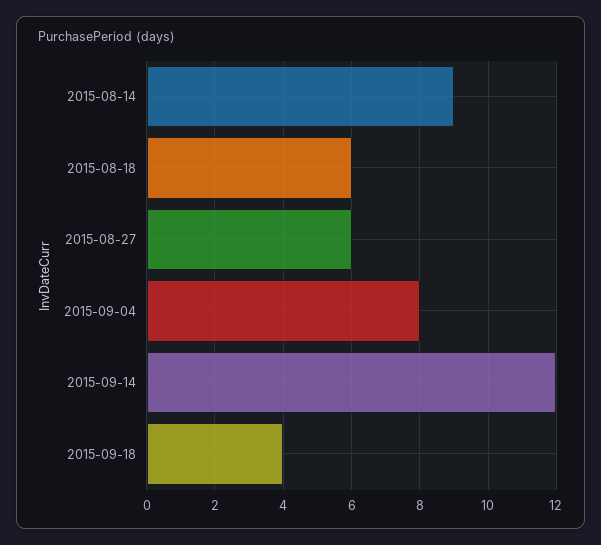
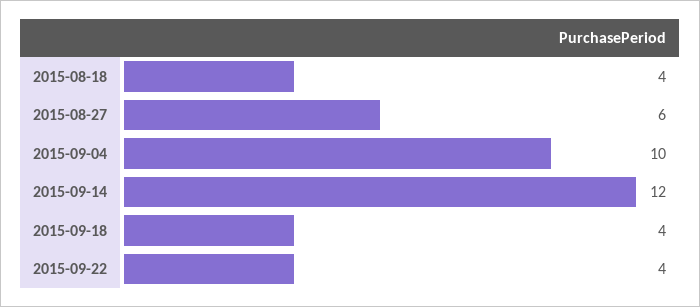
2015-08-14: 9 -> none
2015-08-18: 6 -> 4
2015-09-04: 8 -> 10
2015-09-22: none -> 4

